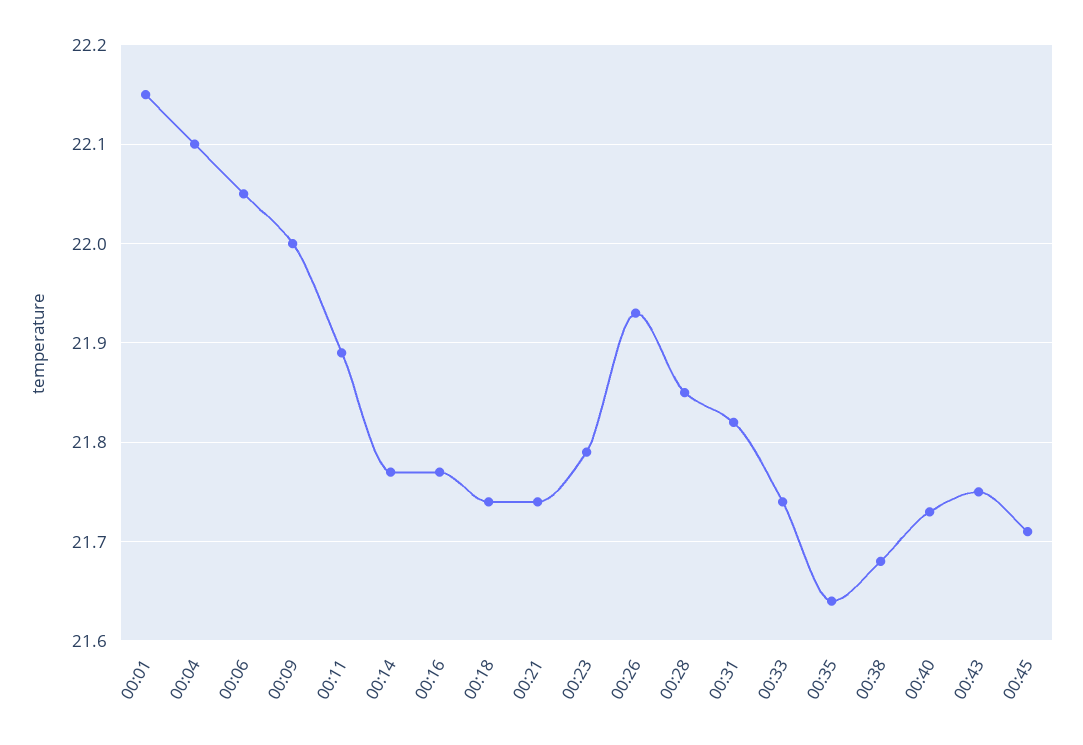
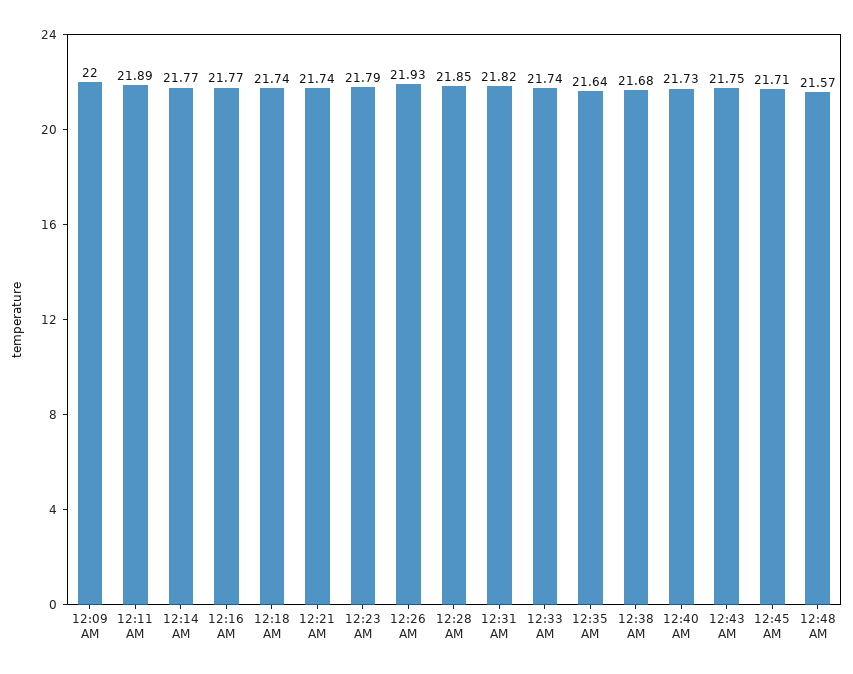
00:01: 22.15 -> none
00:04: 22.1 -> none
00:06: 22.05 -> none
12:48 AM: none -> 21.57

